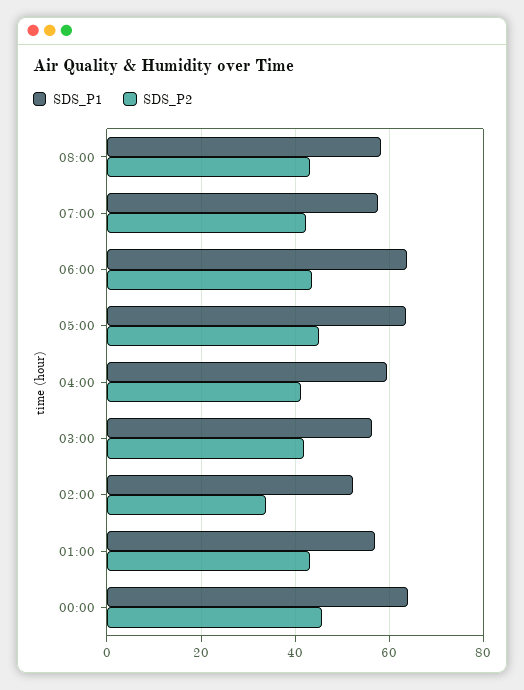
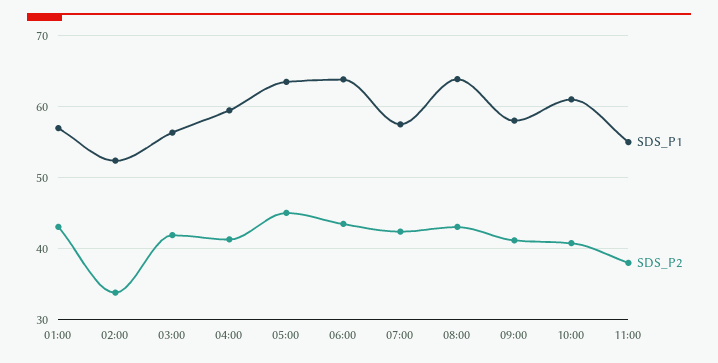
SDS_P1, 08:00: 58 -> 64
SDS_P1, 00:00: 64 -> none
SDS_P2, 00:00: 46 -> none
SDS_P1, 09:00: none -> 58
SDS_P2, 09:00: none -> 41
SDS_P1, 10:00: none -> 61
SDS_P2, 10:00: none -> 41
SDS_P1, 11:00: none -> 55
SDS_P2, 11:00: none -> 38

